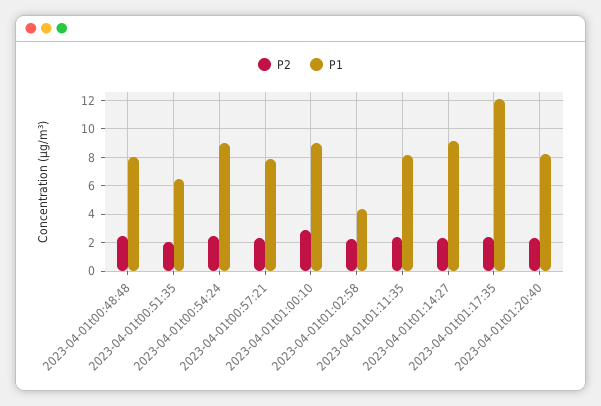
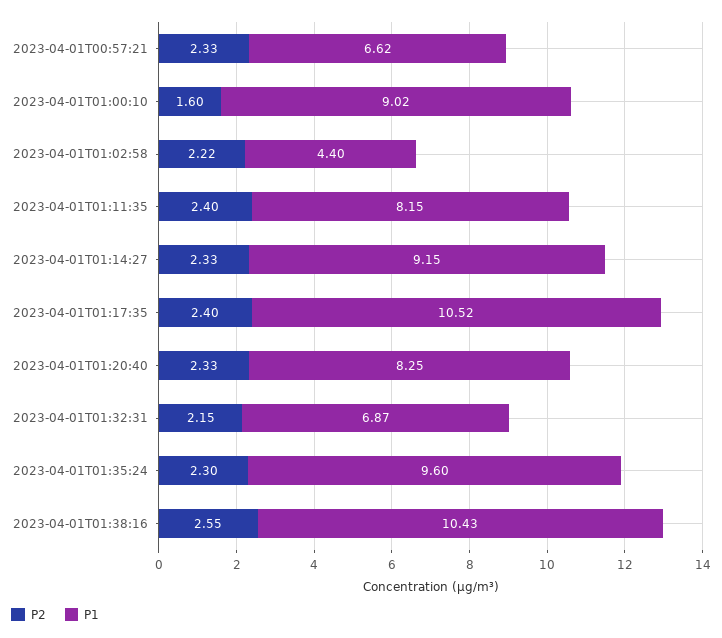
P2, 2023-04-01t00:48:48: 2.5 -> none
P1, 2023-04-01t00:48:48: 8 -> none
P2, 2023-04-01t00:51:35: 2 -> none
P1, 2023-04-01t00:51:35: 6.5 -> none
P2, 2023-04-01t00:54:24: 2.5 -> none
P1, 2023-04-01t00:54:24: 9 -> none
P1, 2023-04-01t00:57:21: 8 -> 6.62
P2, 2023-04-01t01:00:10: 3 -> 1.6
P1, 2023-04-01t01:17:35: 12 -> 10.52
P2, 2023-04-01T01:32:31: none -> 2.15
P1, 2023-04-01T01:32:31: none -> 6.87
P2, 2023-04-01T01:35:24: none -> 2.3
P1, 2023-04-01T01:35:24: none -> 9.6
P2, 2023-04-01T01:38:16: none -> 2.55
P1, 2023-04-01T01:38:16: none -> 10.43

